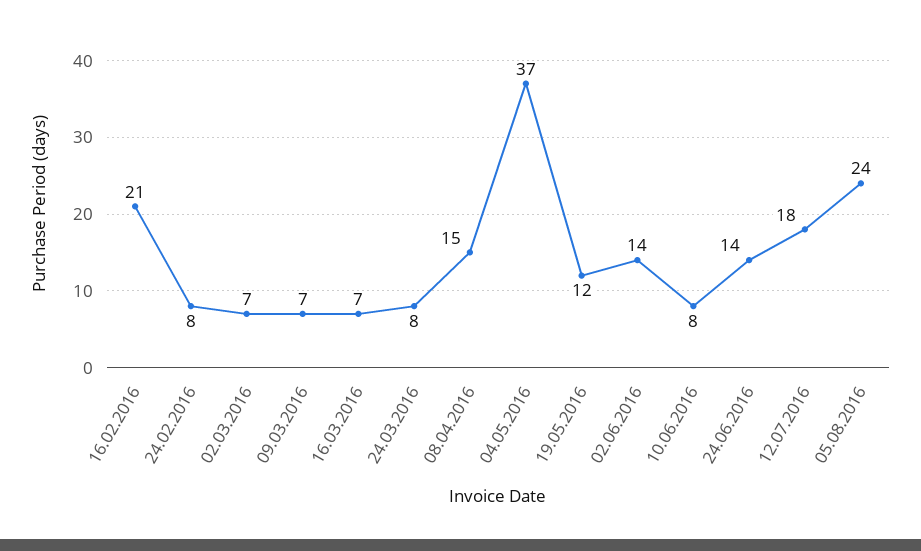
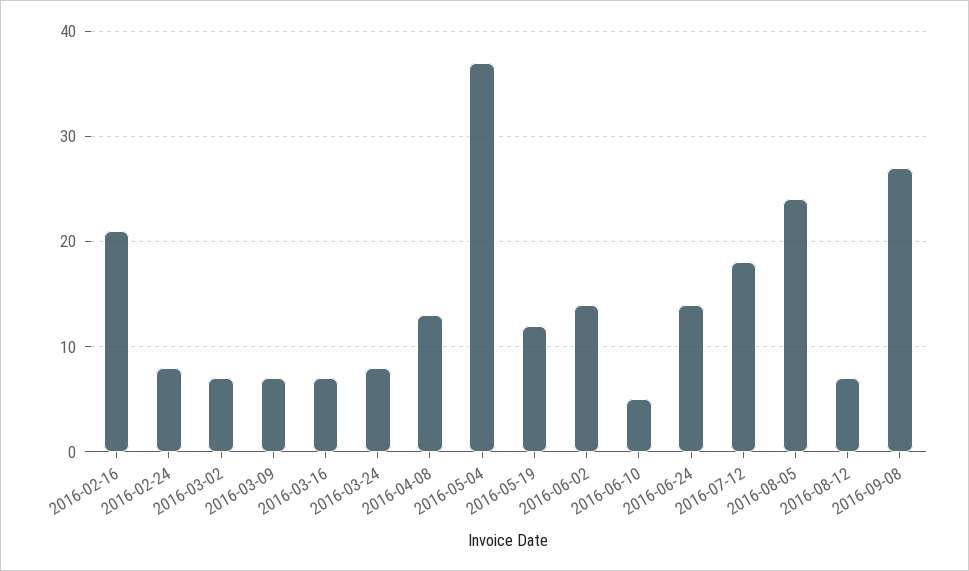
08.04.2016: 15 -> 13
10.06.2016: 8 -> 5
2016-08-12: none -> 7
2016-09-08: none -> 27

